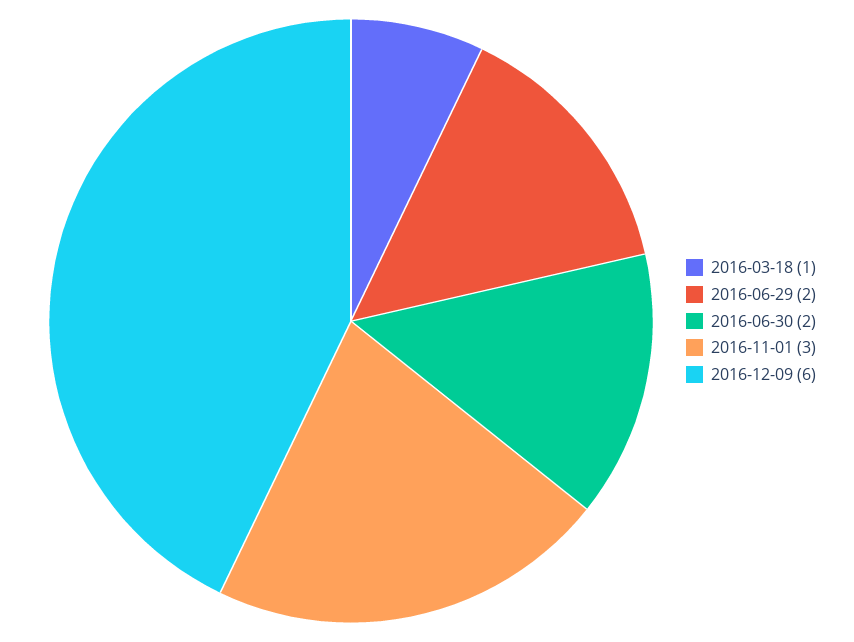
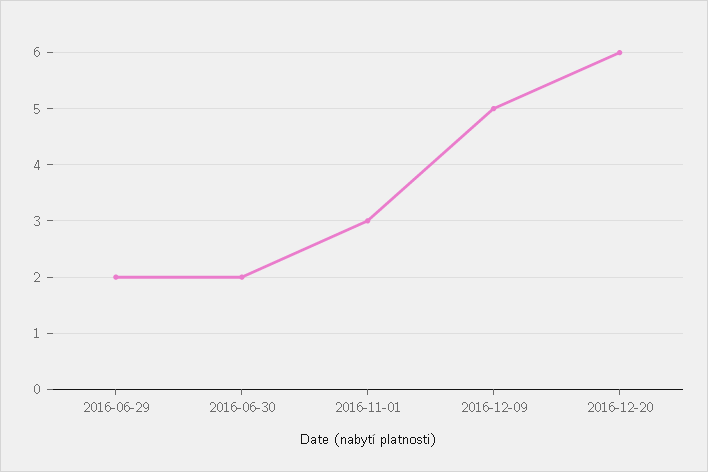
2016-03-18: 1 -> none
2016-12-09: 6 -> 5
2016-12-20: none -> 6

